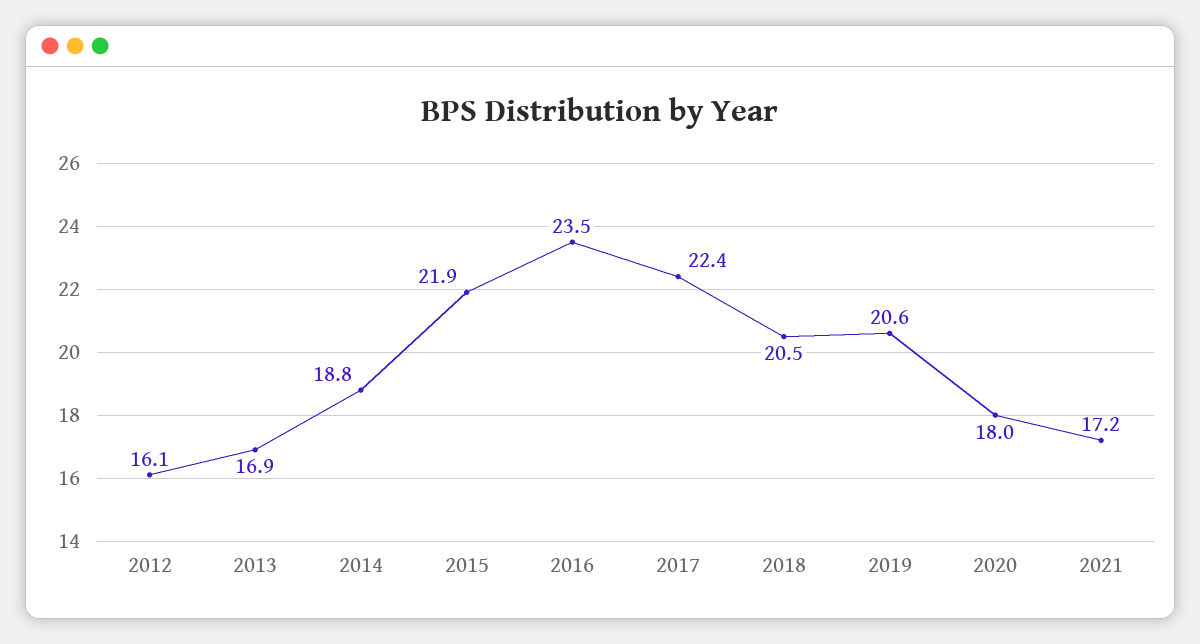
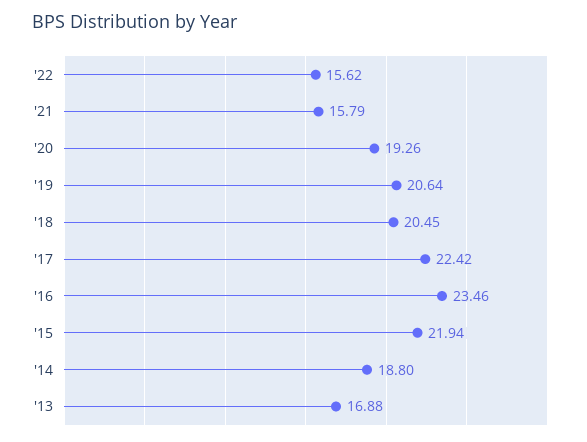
2012: 16.1 -> none
2020: 18 -> 19.26
2021: 17.2 -> 15.79
'22: none -> 15.62

